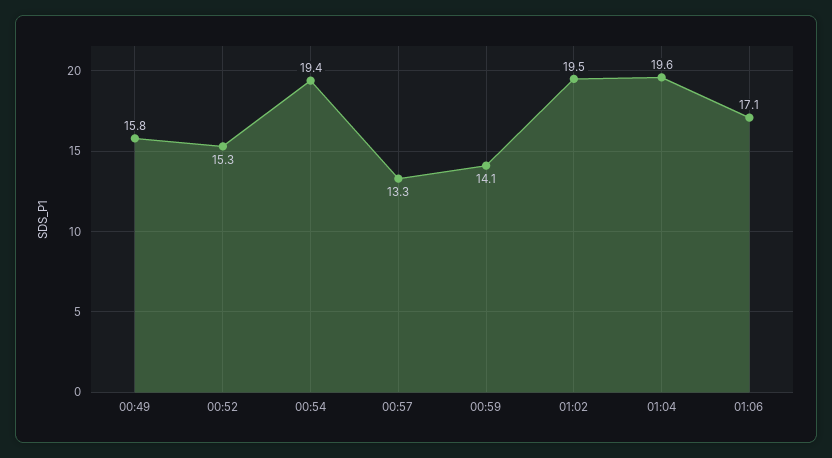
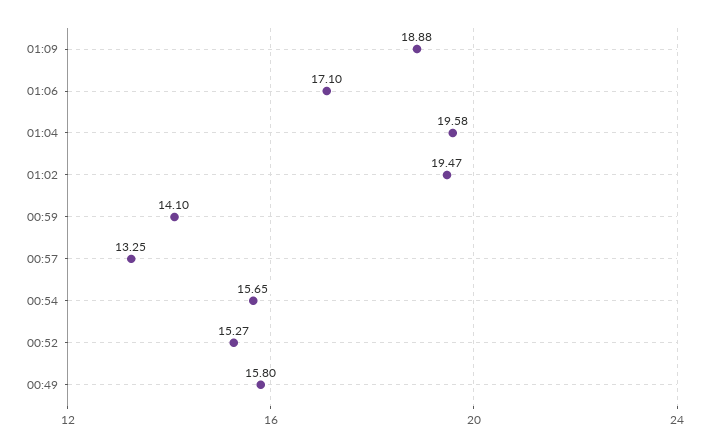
00:54: 19.4 -> 15.65
01:09: none -> 18.88

